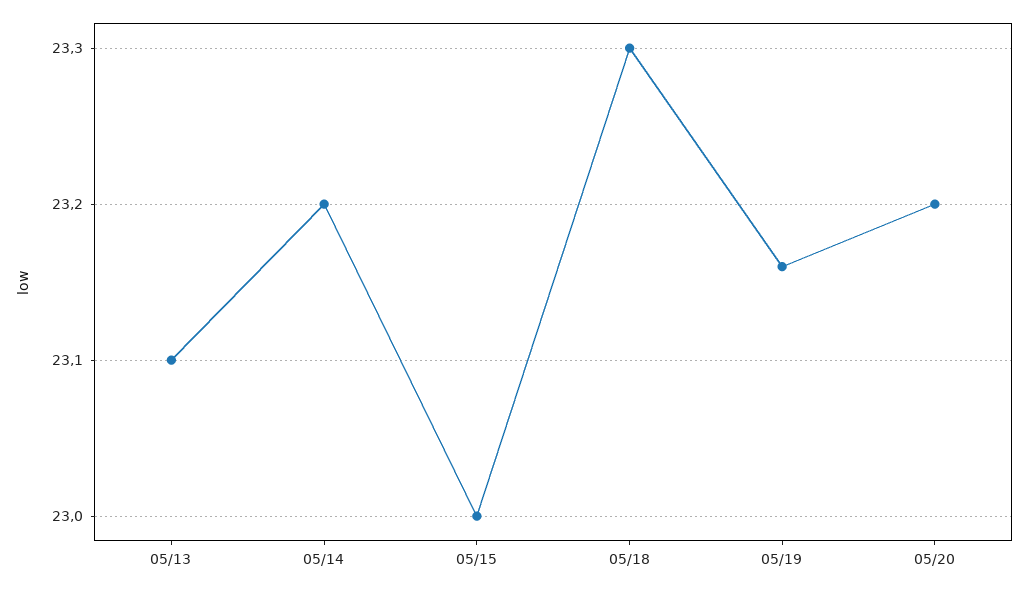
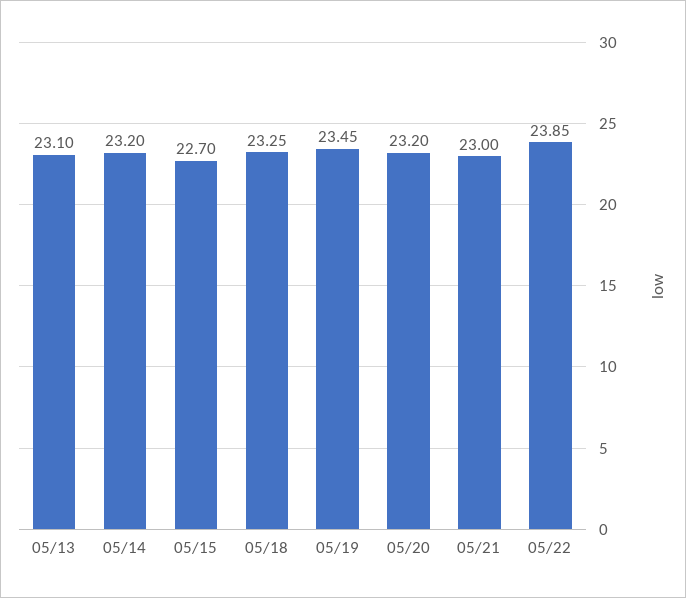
05/15: 23 -> 22.7
05/18: 23.3 -> 23.25
05/19: 23.16 -> 23.45
05/21: none -> 23
05/22: none -> 23.85

